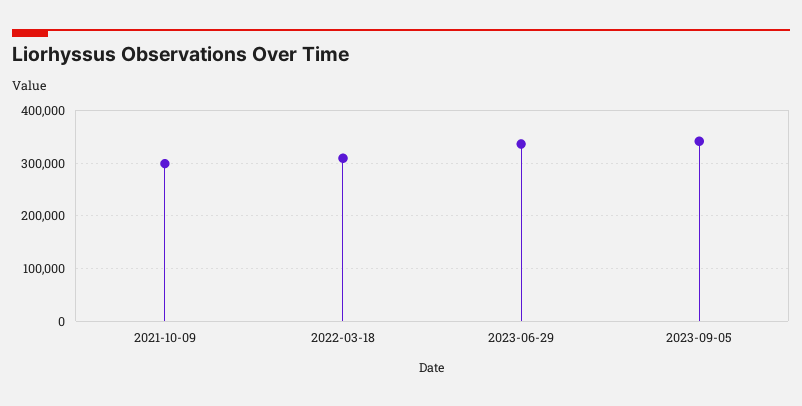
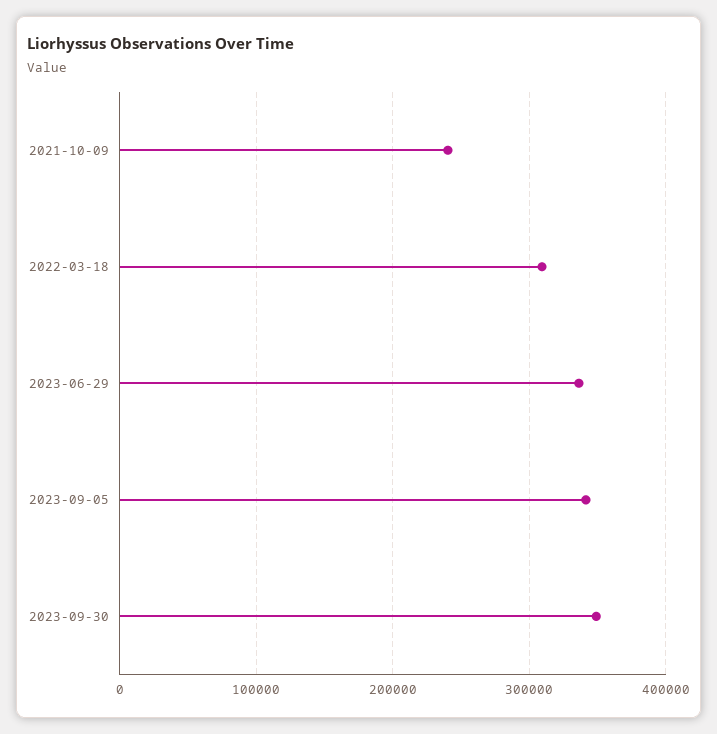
2021-10-09: 300000 -> 240000
2023-09-30: none -> 350000

